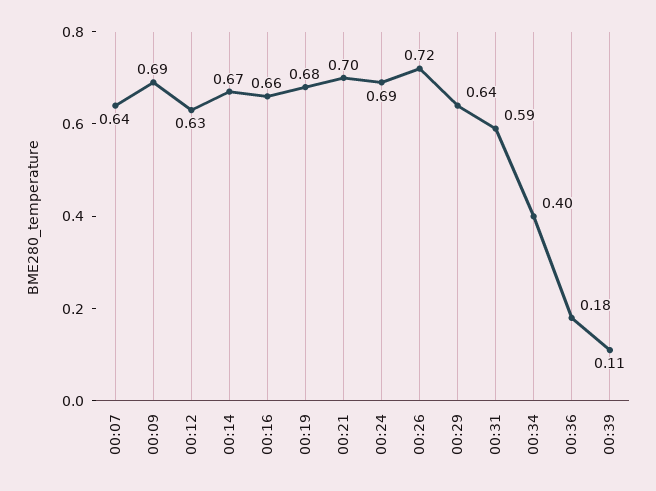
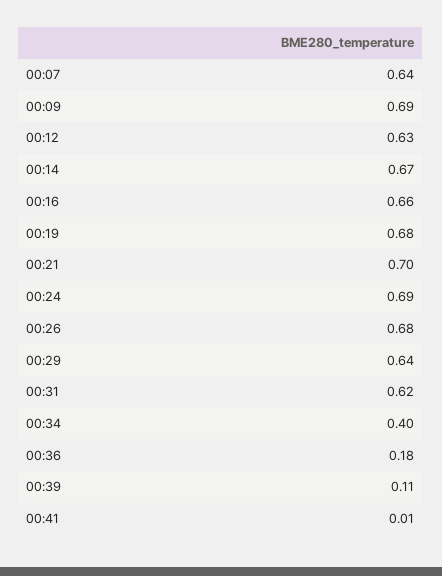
00:26: 0.72 -> 0.68
00:31: 0.59 -> 0.62
00:41: none -> 0.01

